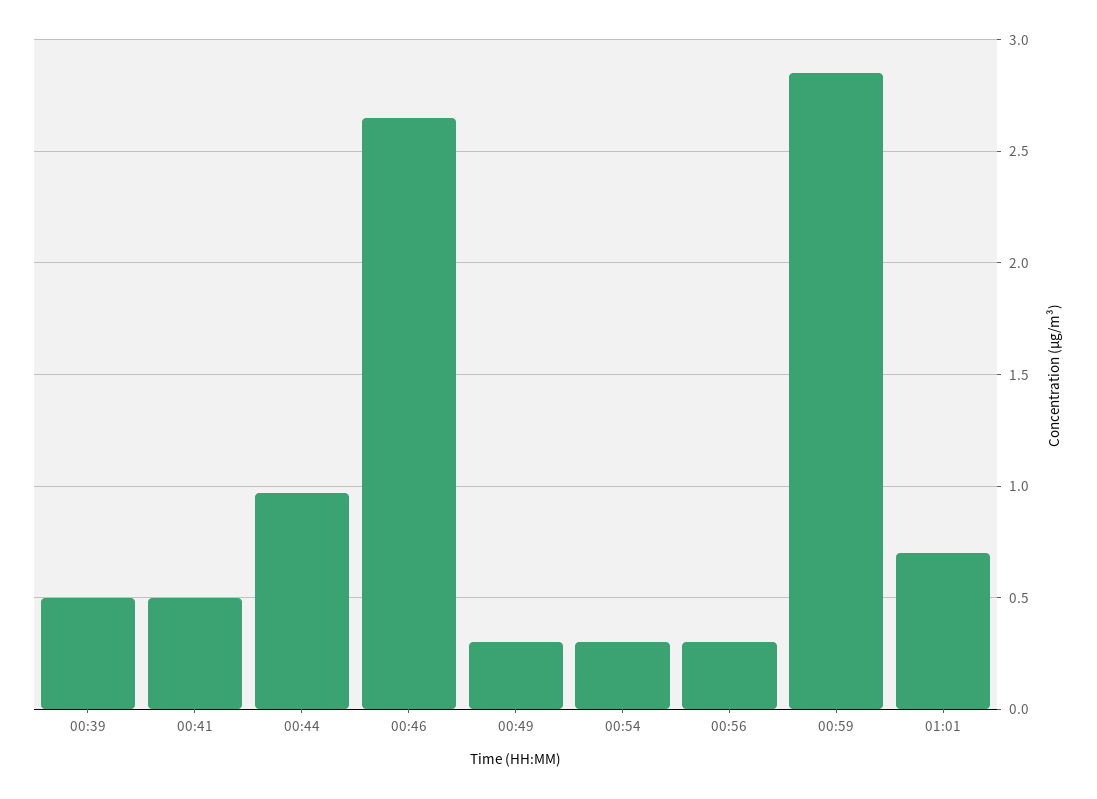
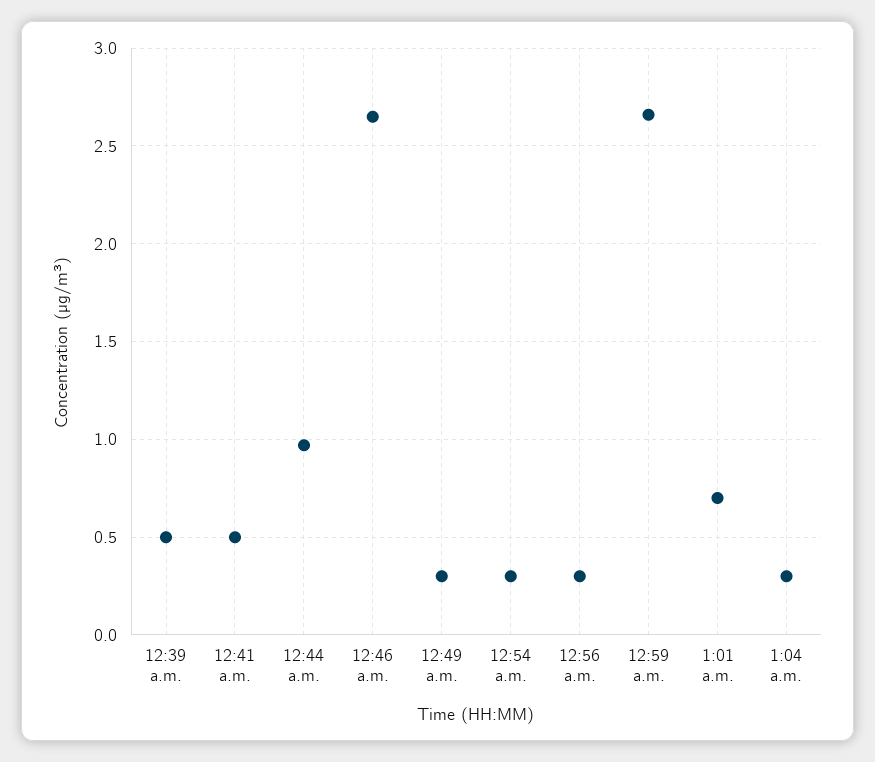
00:59: 2.85 -> 2.65
1:04 a.m.: none -> 0.3

